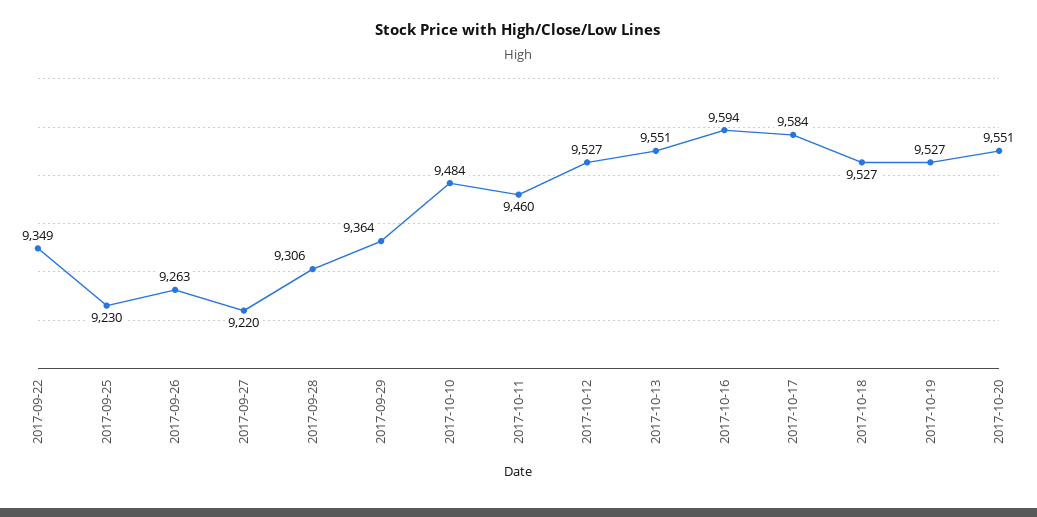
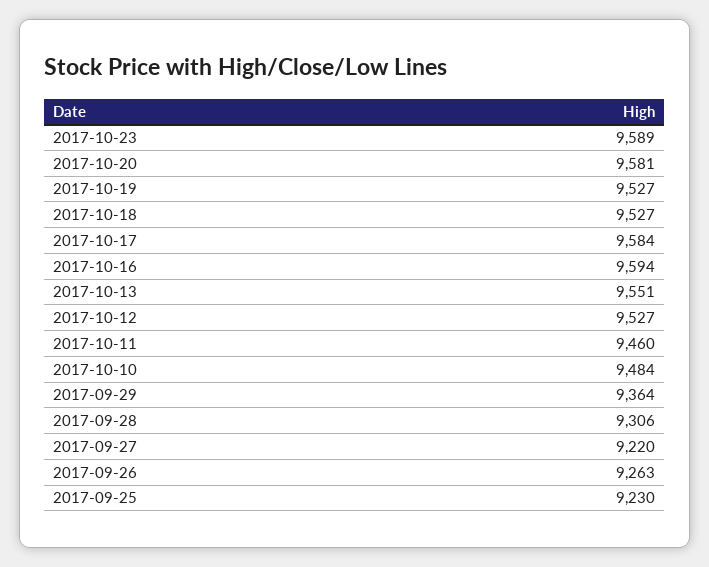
2017-09-22: 9349 -> none
2017-10-20: 9551 -> 9581
2017-10-23: none -> 9589

